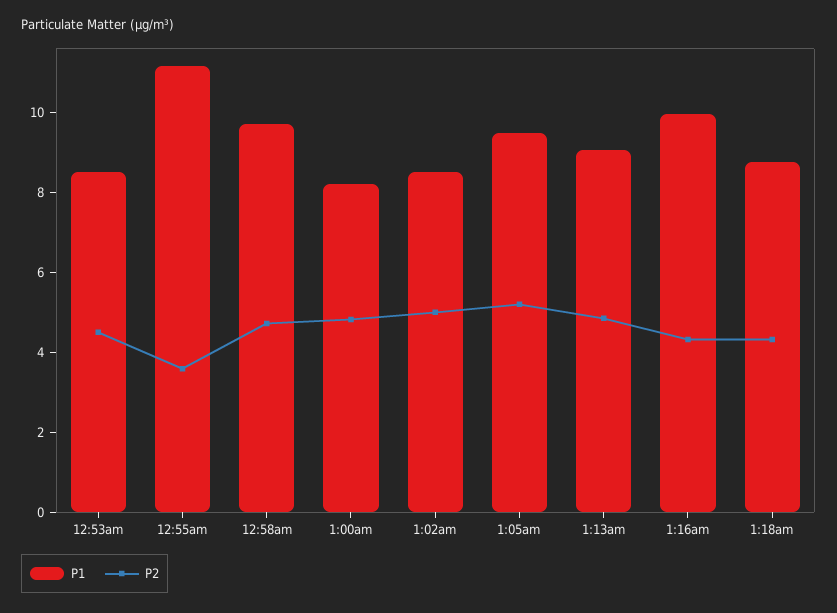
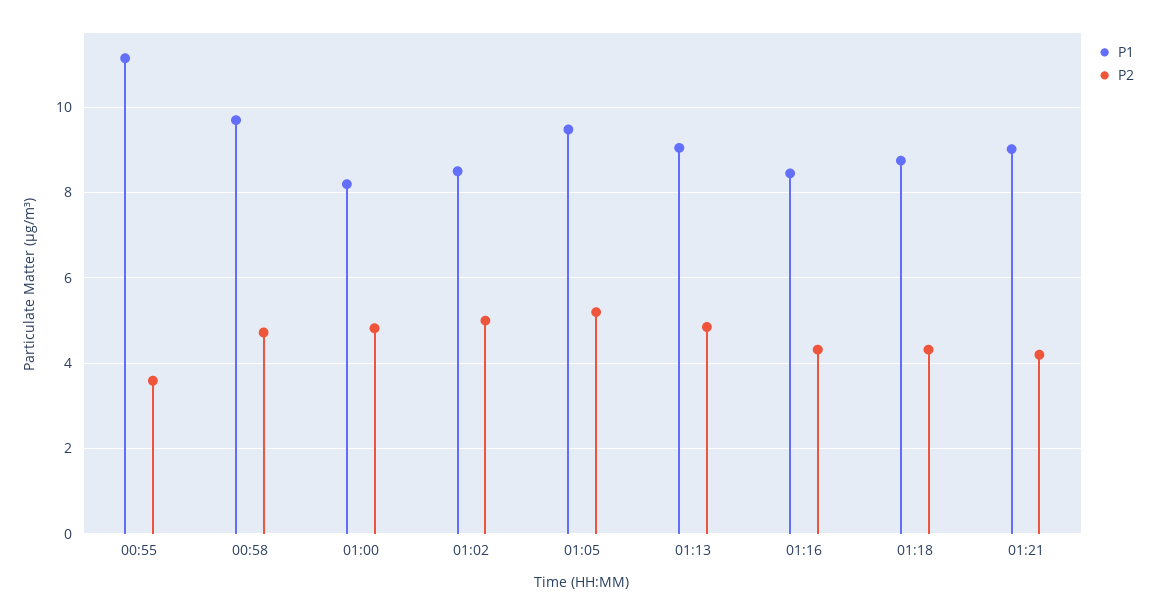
P1, 12:53am: 8.5 -> none
P2, 12:53am: 4.5 -> none
P1, 1:16am: 10 -> 8.4
P1, 01:21: none -> 9
P2, 01:21: none -> 4.2

